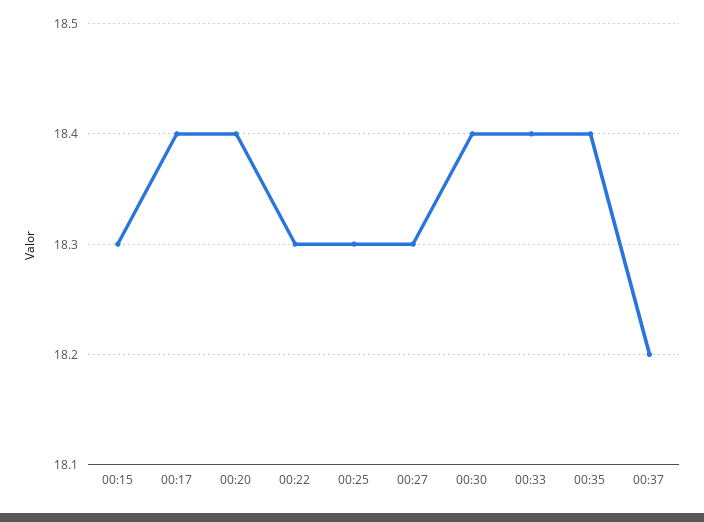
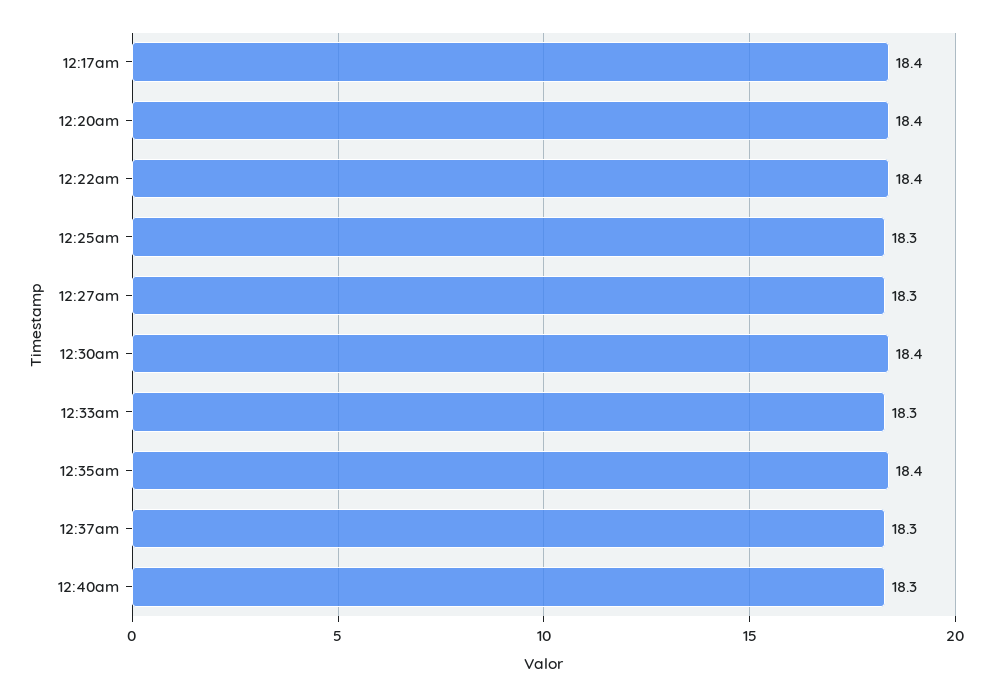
00:15: 18.3 -> none
00:22: 18.3 -> 18.4
00:33: 18.4 -> 18.3
00:37: 18.2 -> 18.3
12:40am: none -> 18.3

